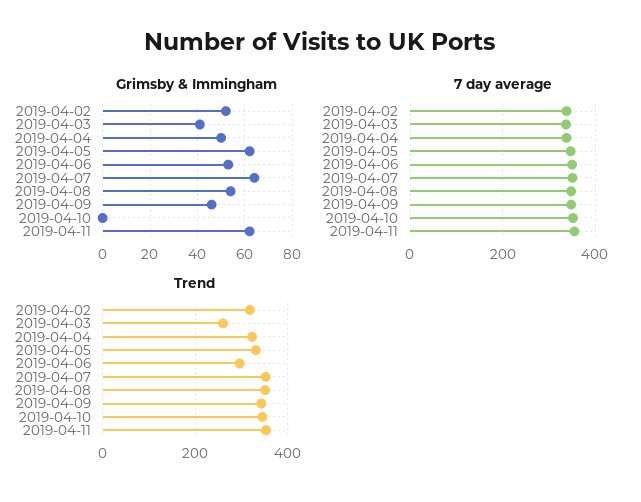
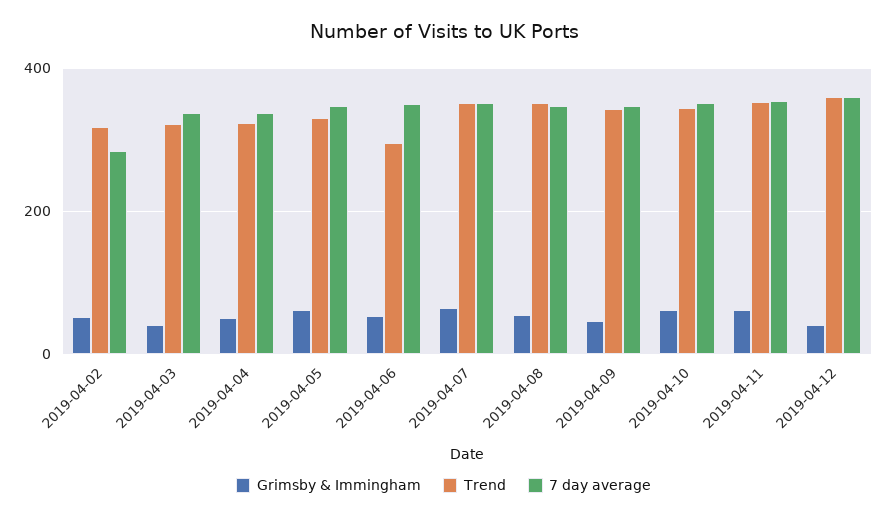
Grimsby & Immingham, 2019-04-10: 0 -> 60
7 day average, 2019-04-02: 340 -> 280
Trend, 2019-04-03: 260 -> 320
Grimsby & Immingham, 2019-04-12: none -> 40
Trend, 2019-04-12: none -> 360
7 day average, 2019-04-12: none -> 360

